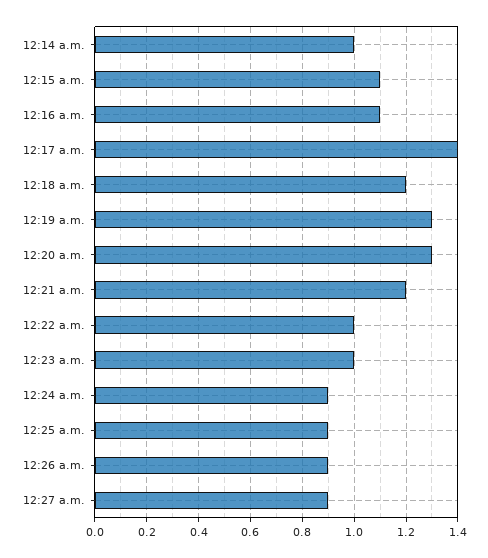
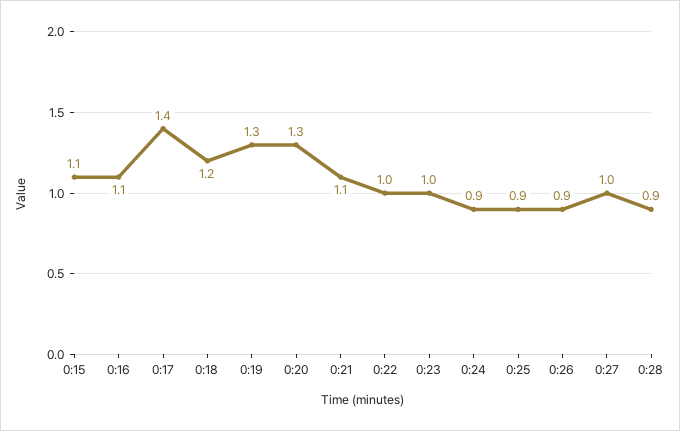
12:14 a.m.: 1 -> none
12:21 a.m.: 1.2 -> 1.1
12:27 a.m.: 0.9 -> 1
0:28: none -> 0.9

